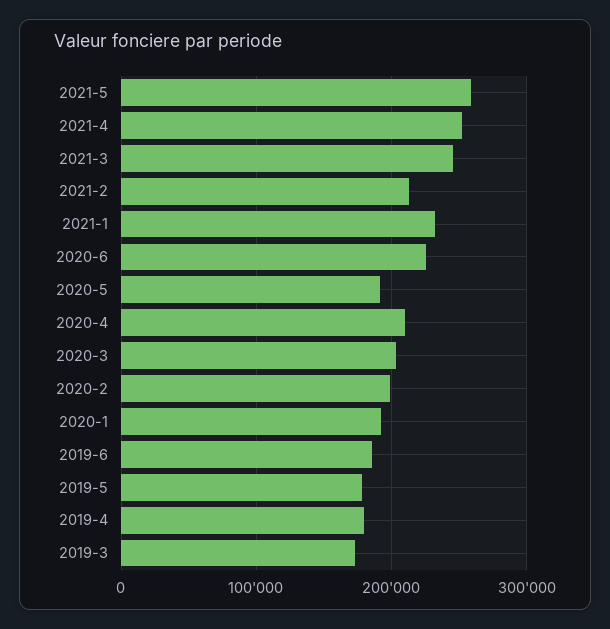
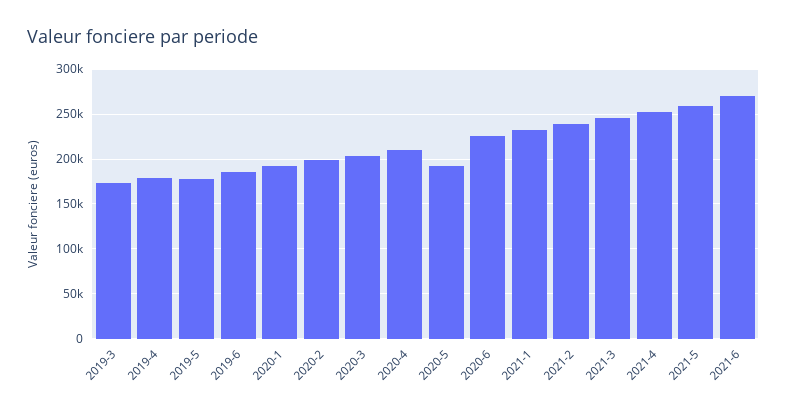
2021-2: 210000 -> 240000
2021-6: none -> 270000

